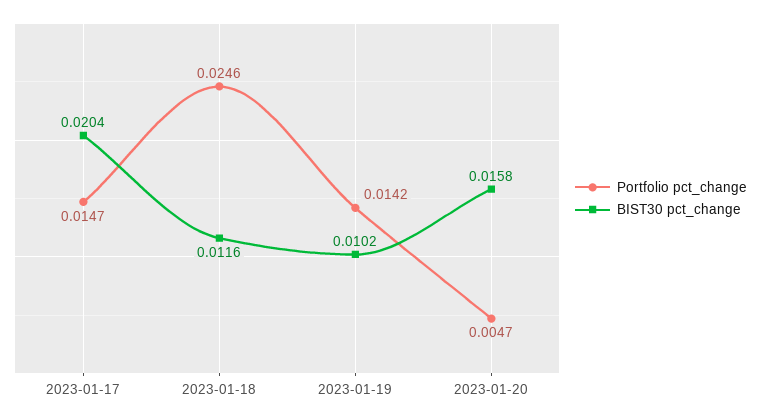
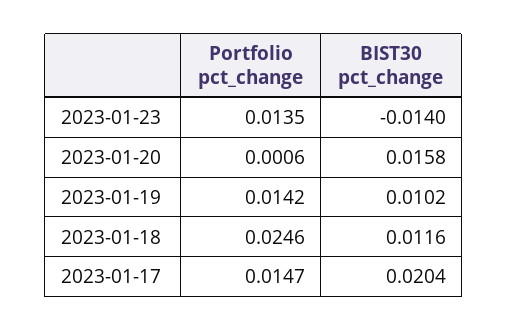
Portfolio pct_change, 2023-01-20: 0.0047 -> 0.0006
Portfolio pct_change, 2023-01-23: none -> 0.0135
BIST30 pct_change, 2023-01-23: none -> -0.014

